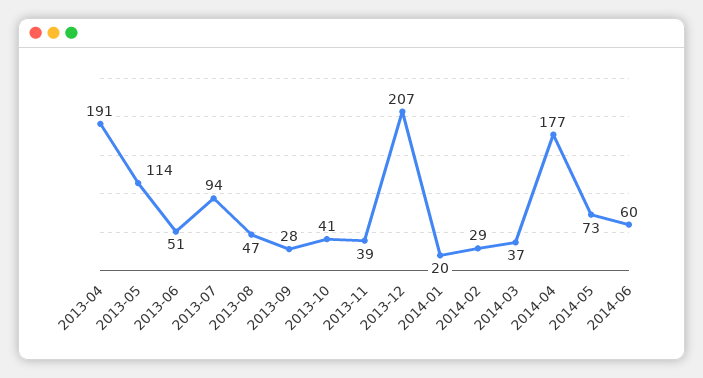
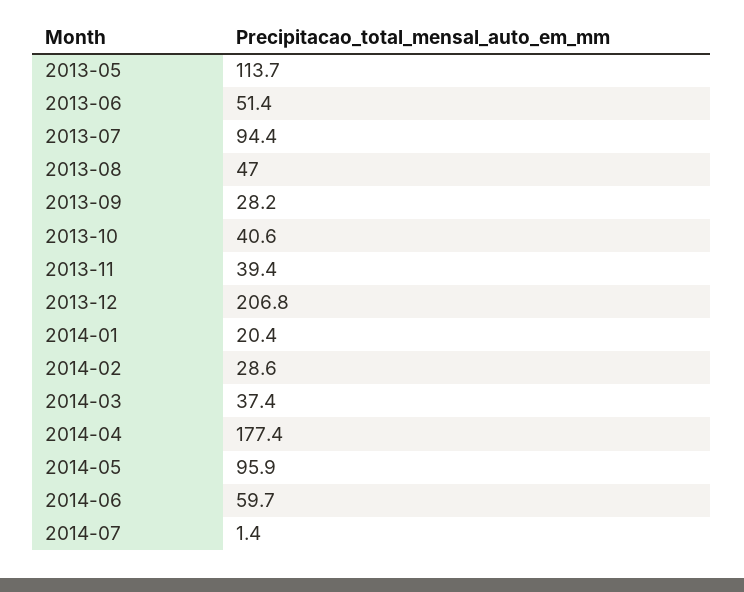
2013-04: 191 -> none
2014-05: 73 -> 95.9
2014-07: none -> 1.4

